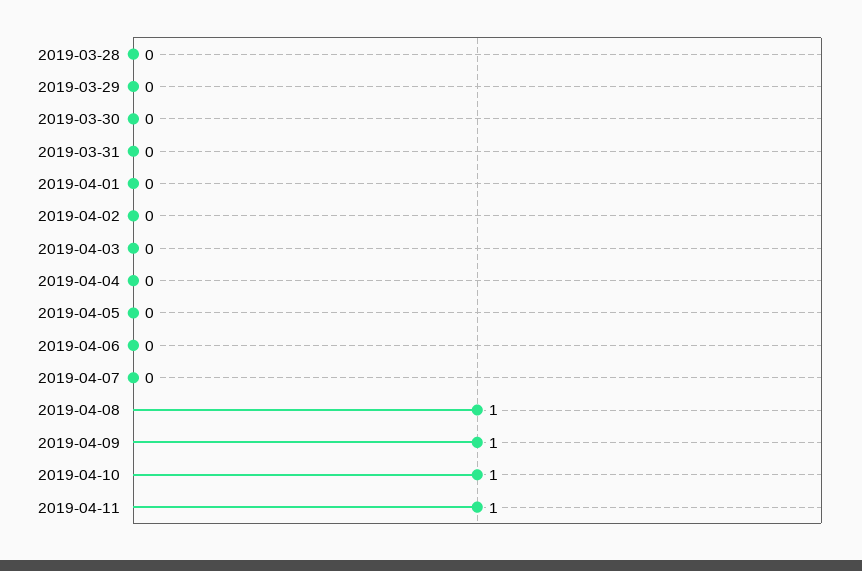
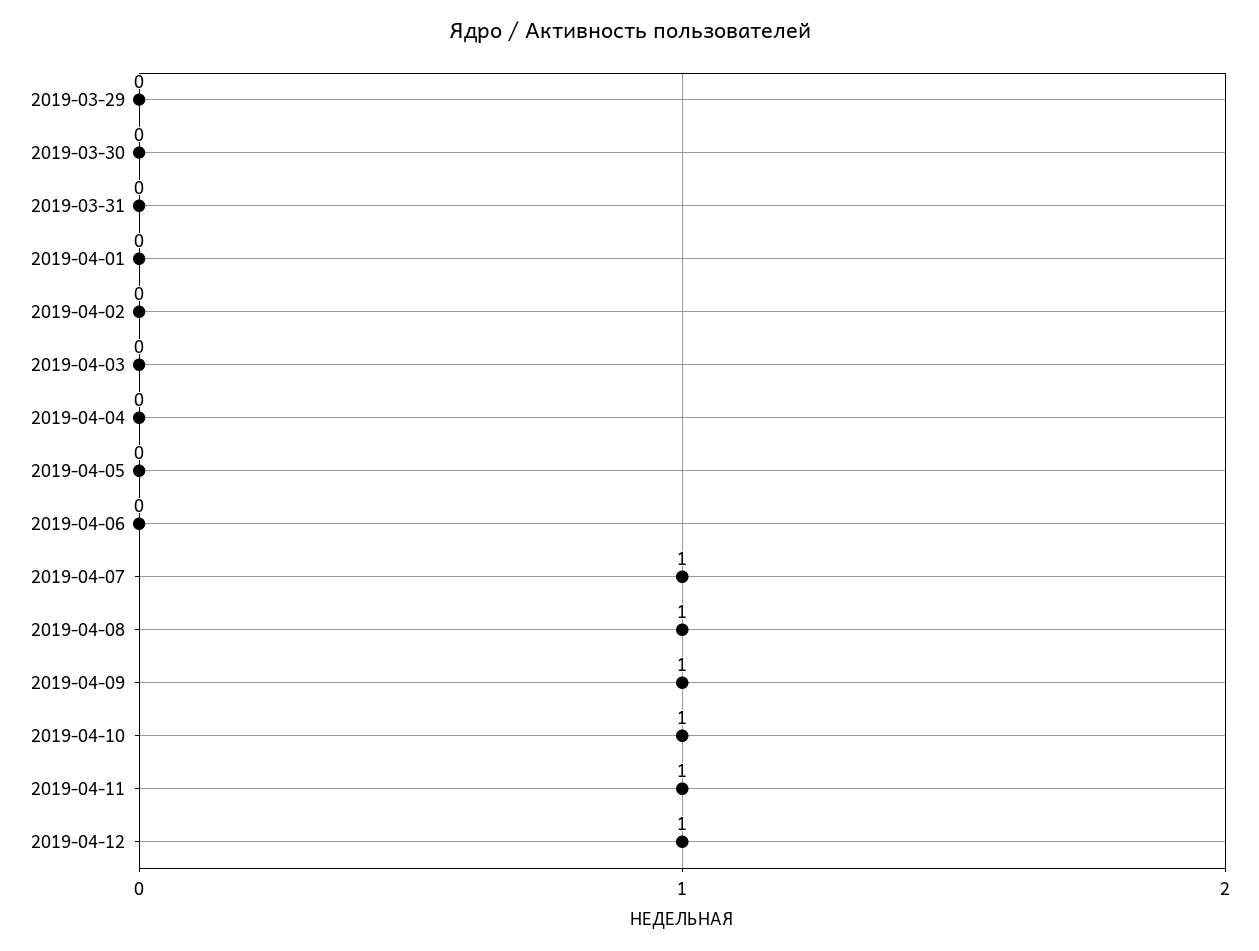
2019-03-28: 0 -> none
2019-04-07: 0 -> 1
2019-04-12: none -> 1

